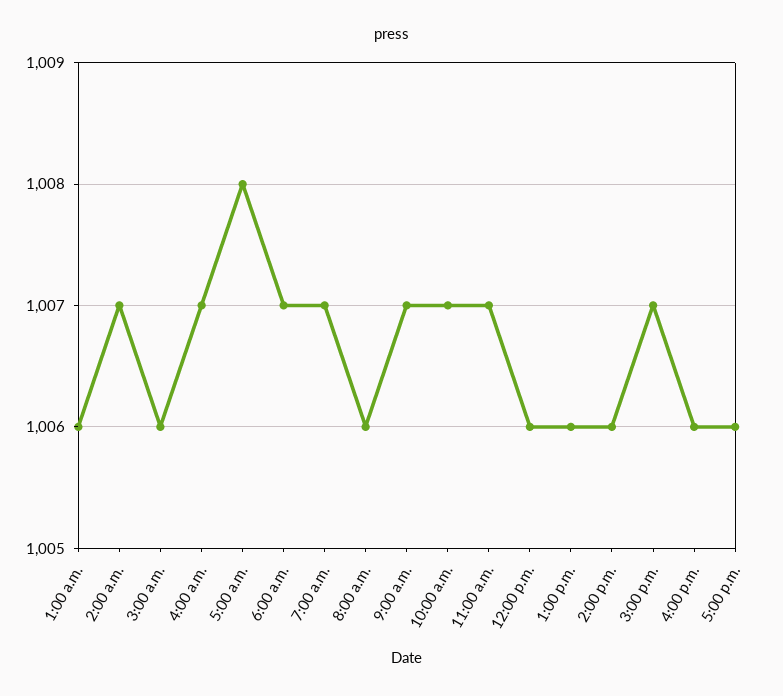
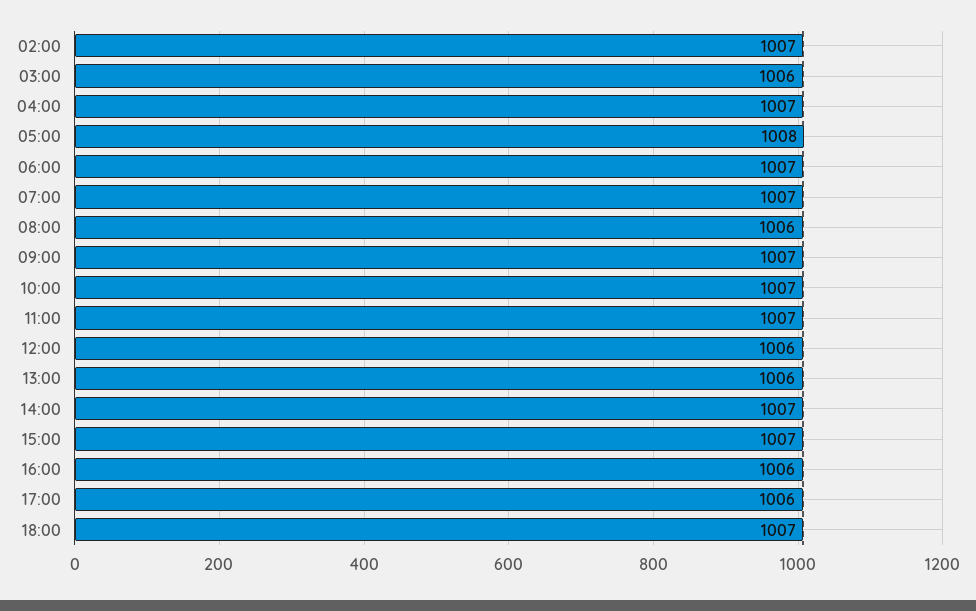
1:00 a.m.: 1006 -> none
2:00 p.m.: 1006 -> 1007
18:00: none -> 1007

